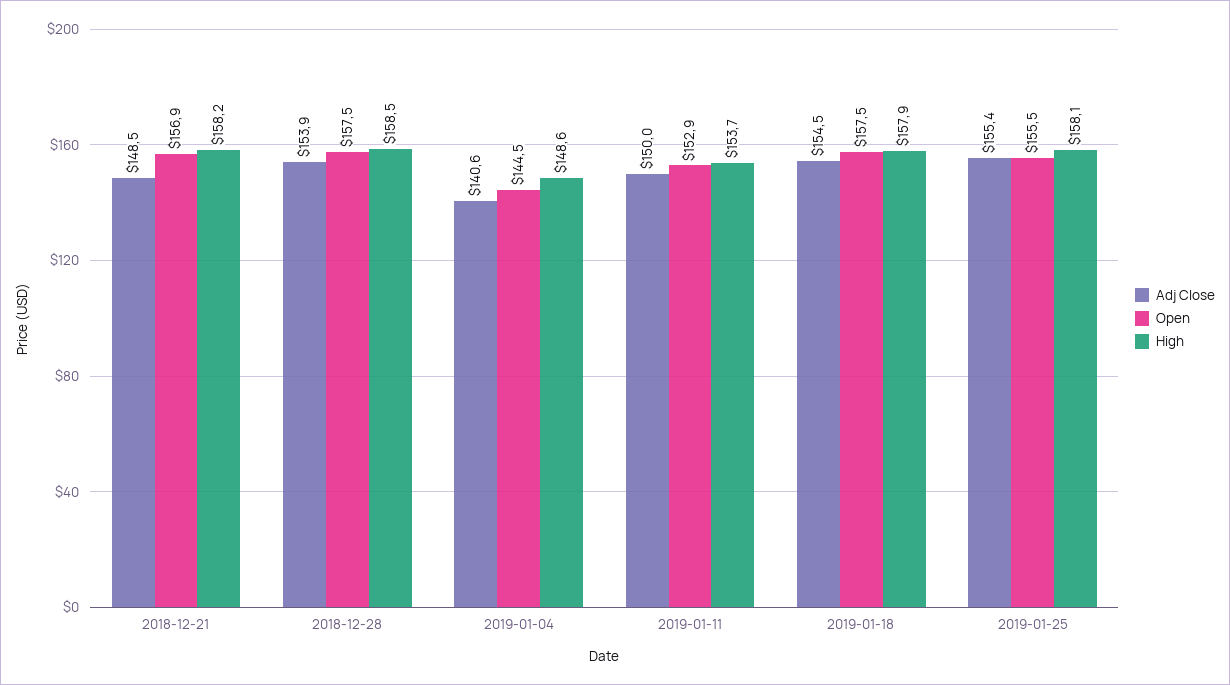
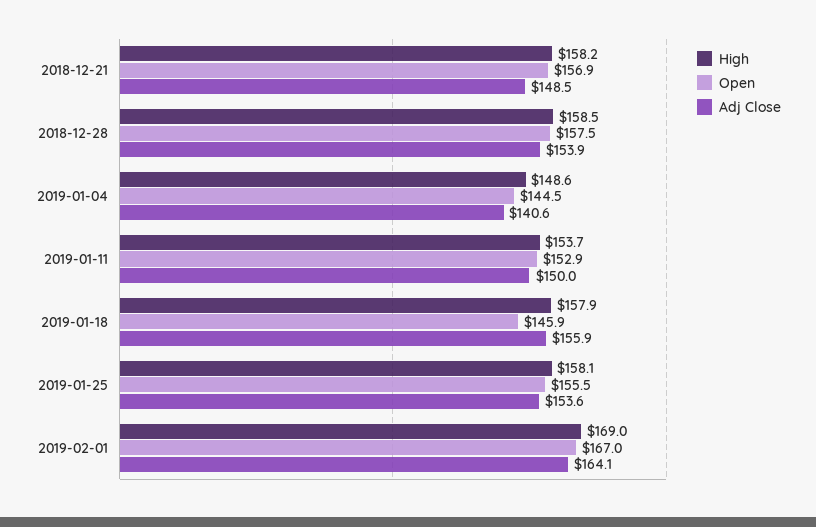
Adj Close, 2019-01-18: 154.5 -> 155.9
Open, 2019-01-18: 157.5 -> 145.9
Adj Close, 2019-01-25: 155.4 -> 153.6
High, 2019-02-01: none -> 169
Open, 2019-02-01: none -> 167
Adj Close, 2019-02-01: none -> 164.1

